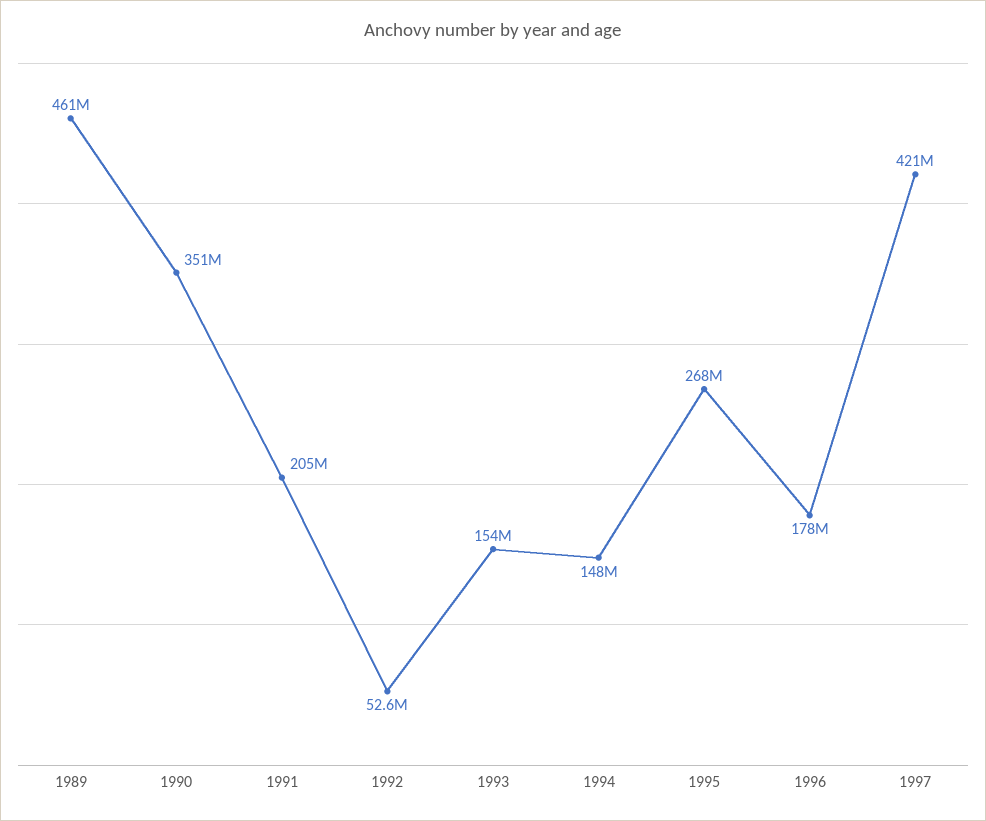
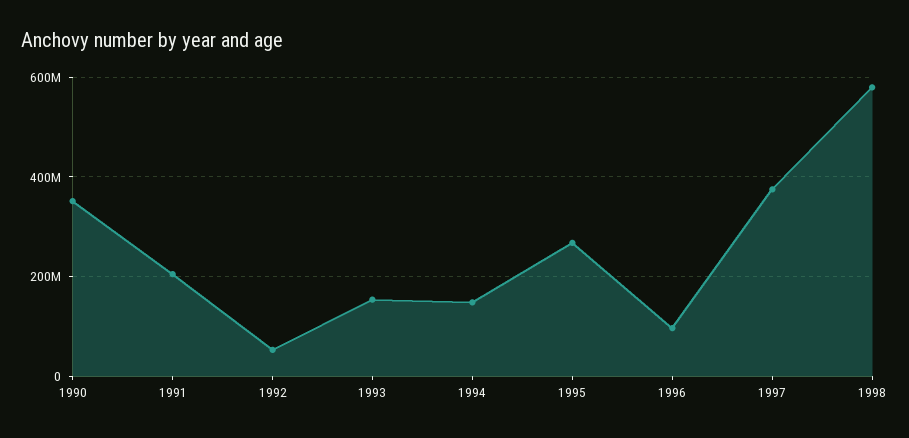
1989: 461000000 -> none
1996: 178000000 -> 100000000
1997: 421000000 -> 380000000
1998: none -> 580000000

